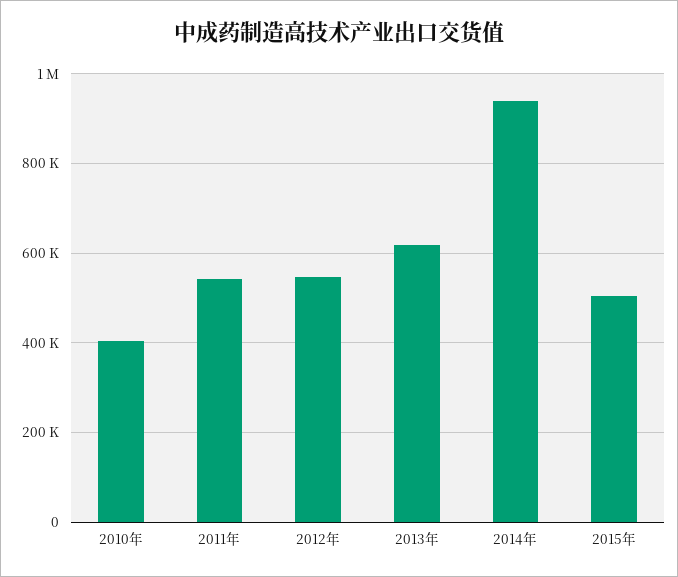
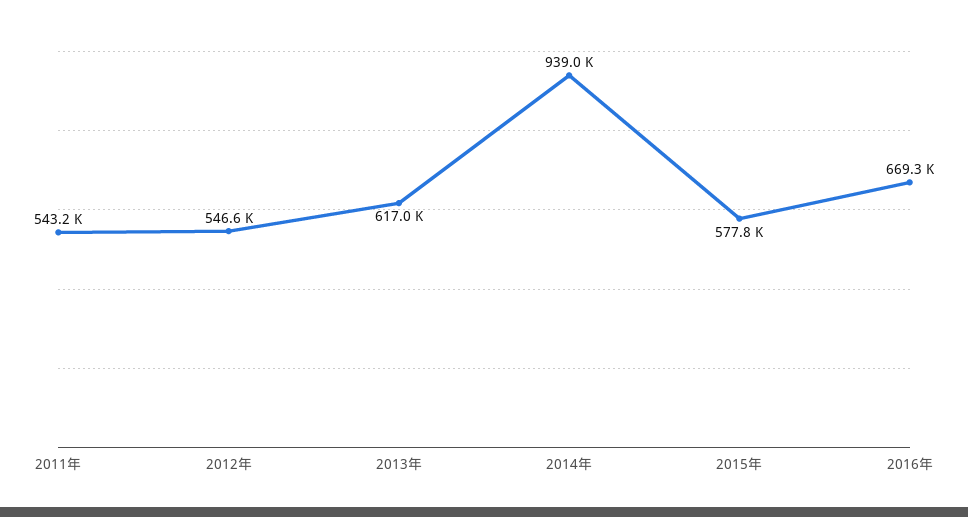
2010年: 400000 -> none
2015年: 500000 -> 577800
2016年: none -> 669300

